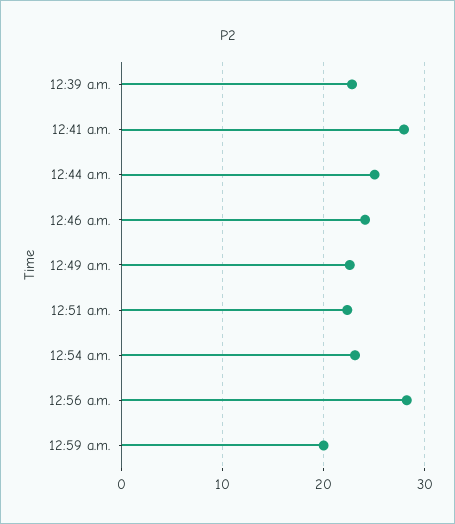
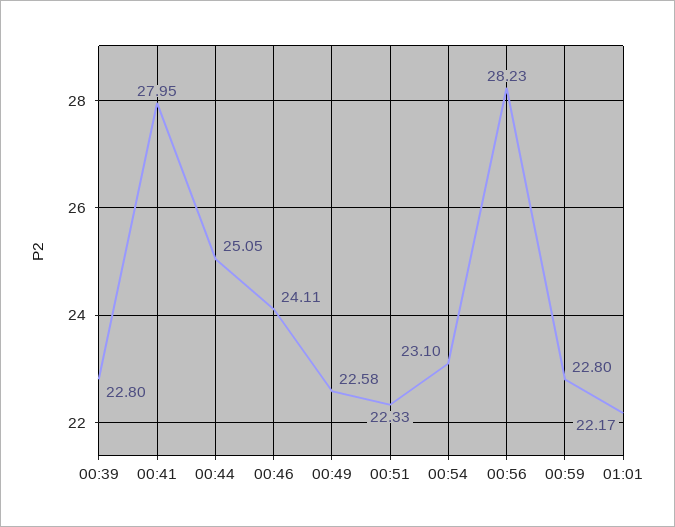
12:59 a.m.: 20 -> 22.8
01:01: none -> 22.17

